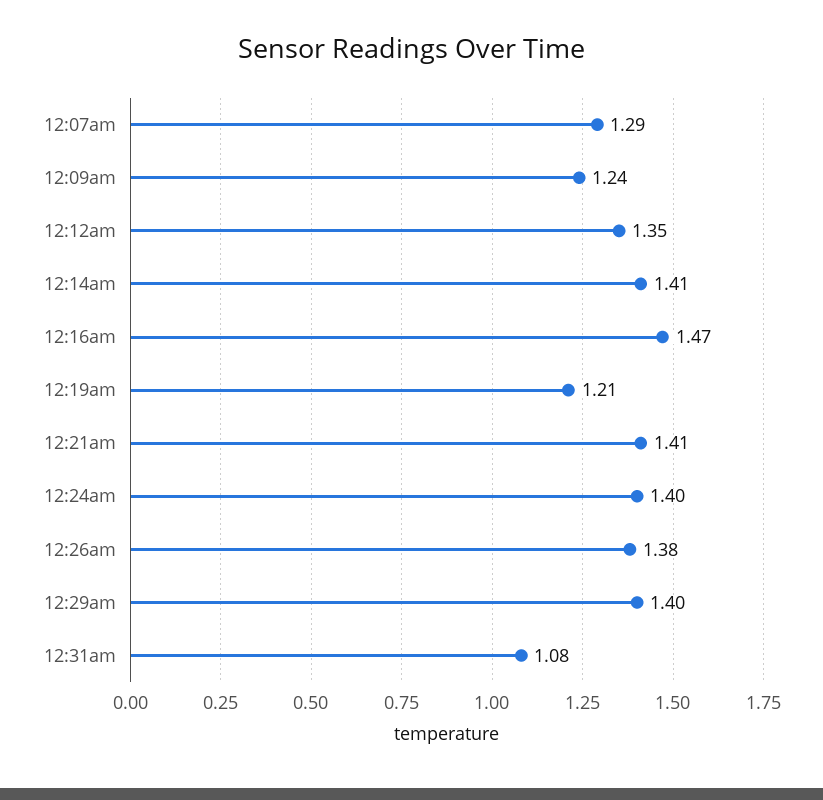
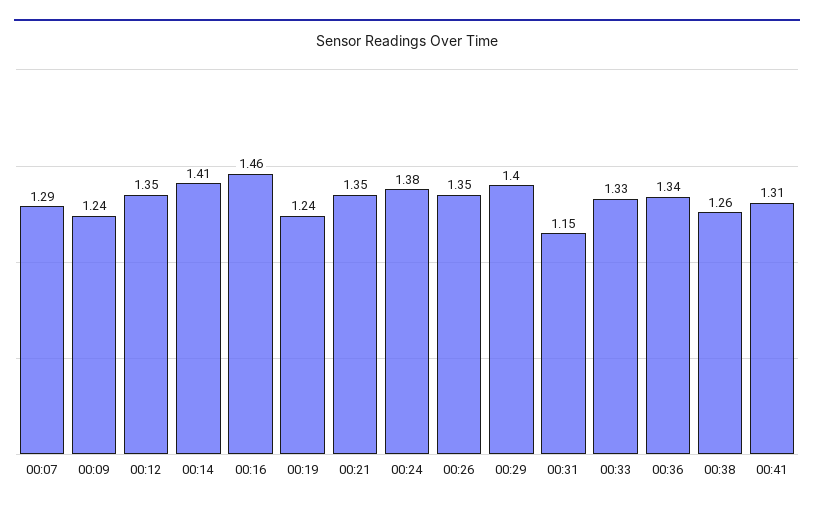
12:16am: 1.47 -> 1.46
12:19am: 1.21 -> 1.24
12:21am: 1.41 -> 1.35
12:24am: 1.4 -> 1.38
12:26am: 1.38 -> 1.35
12:31am: 1.08 -> 1.15
00:33: none -> 1.33
00:36: none -> 1.34
00:38: none -> 1.26
00:41: none -> 1.31

